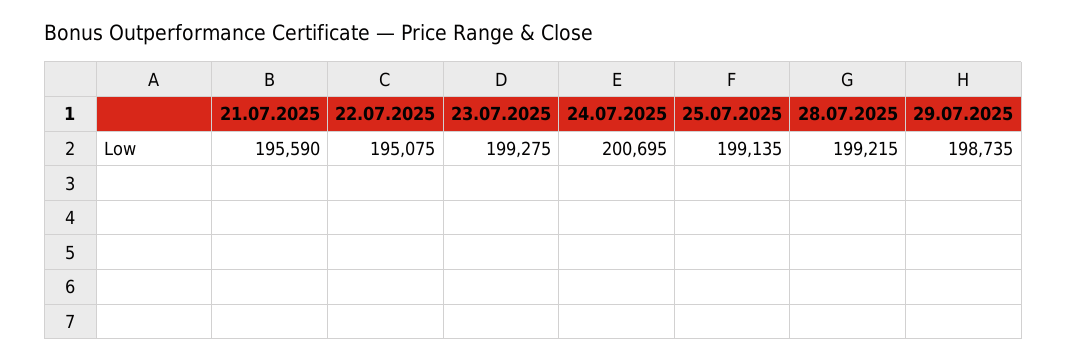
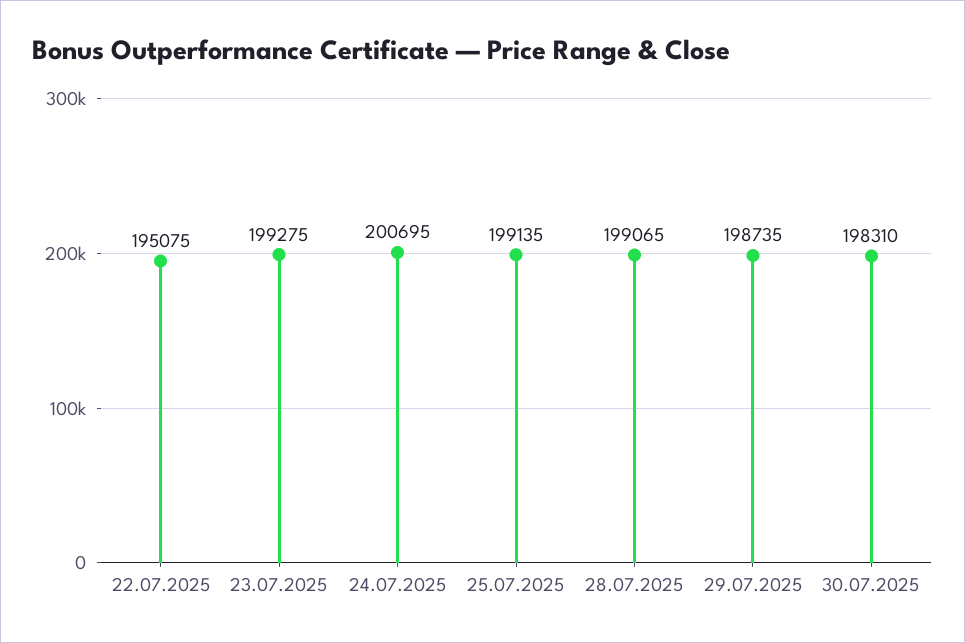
21.07.2025: 195590 -> none
28.07.2025: 199215 -> 199065
30.07.2025: none -> 198310

